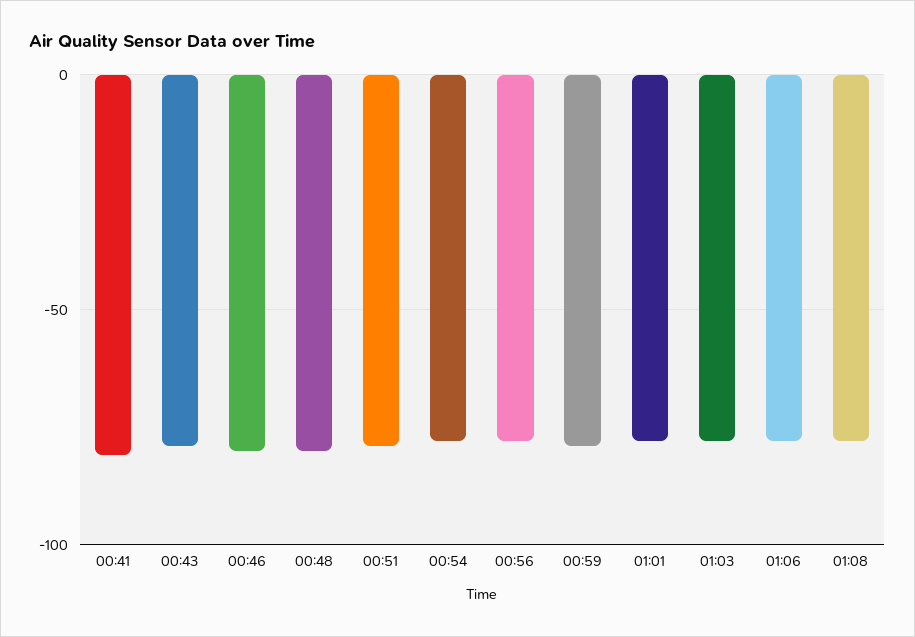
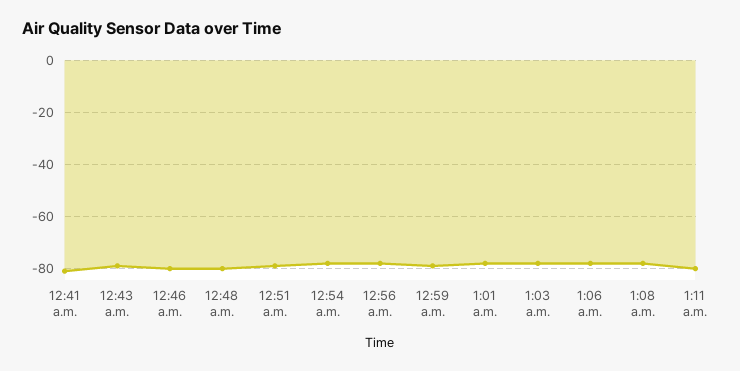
1:11 a.m.: none -> -80

